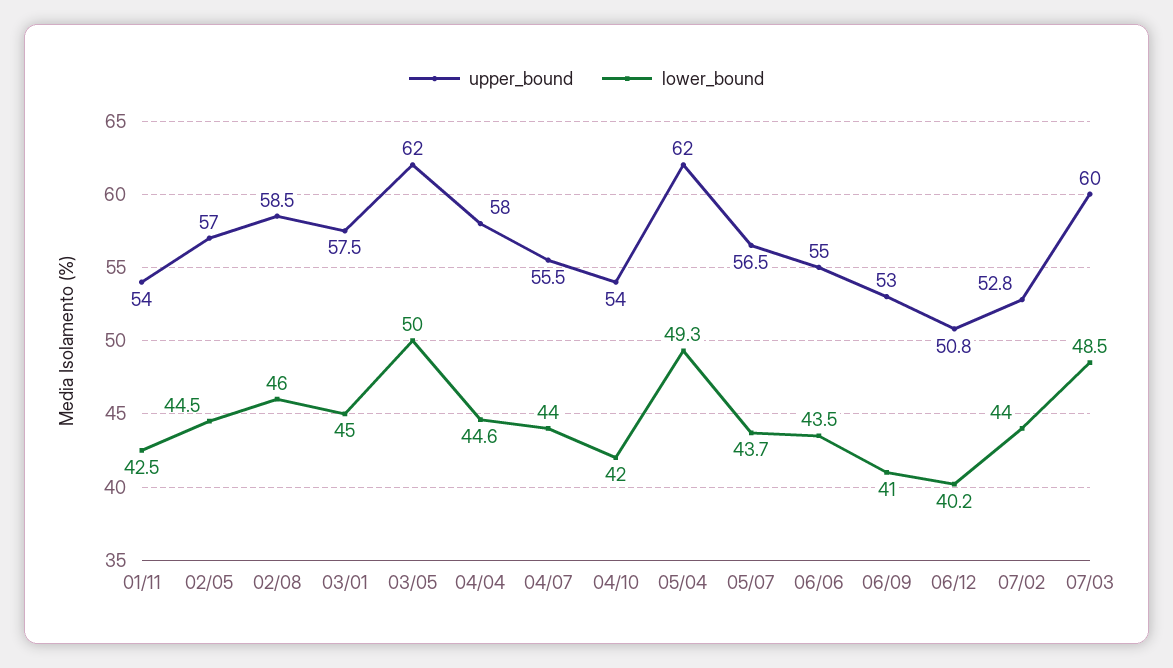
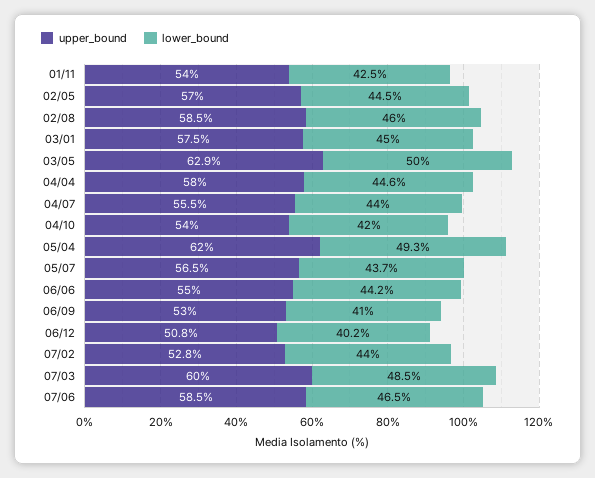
upper_bound, 03/05: 62 -> 62.9
lower_bound, 06/06: 43.5 -> 44.2
upper_bound, 07/06: none -> 58.5
lower_bound, 07/06: none -> 46.5

